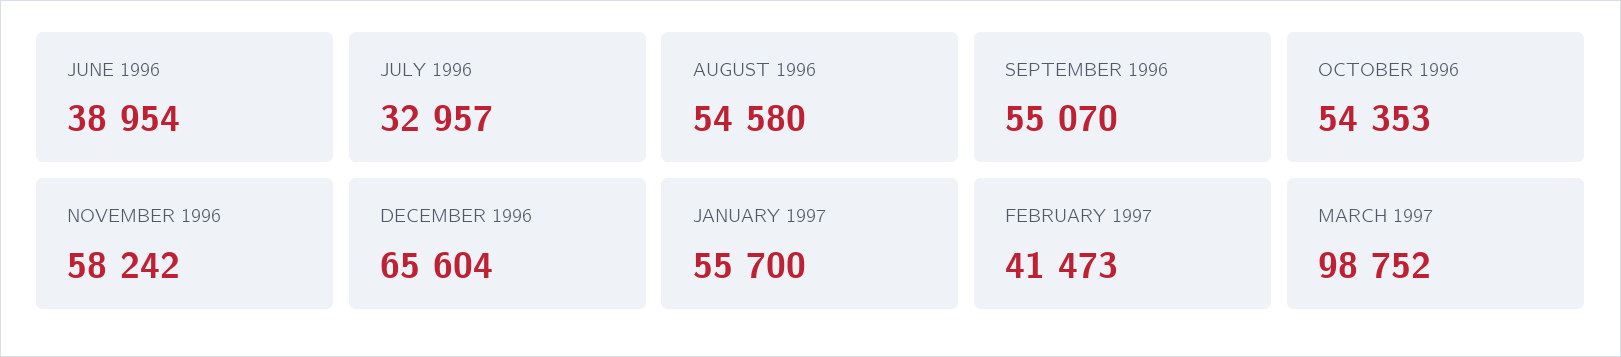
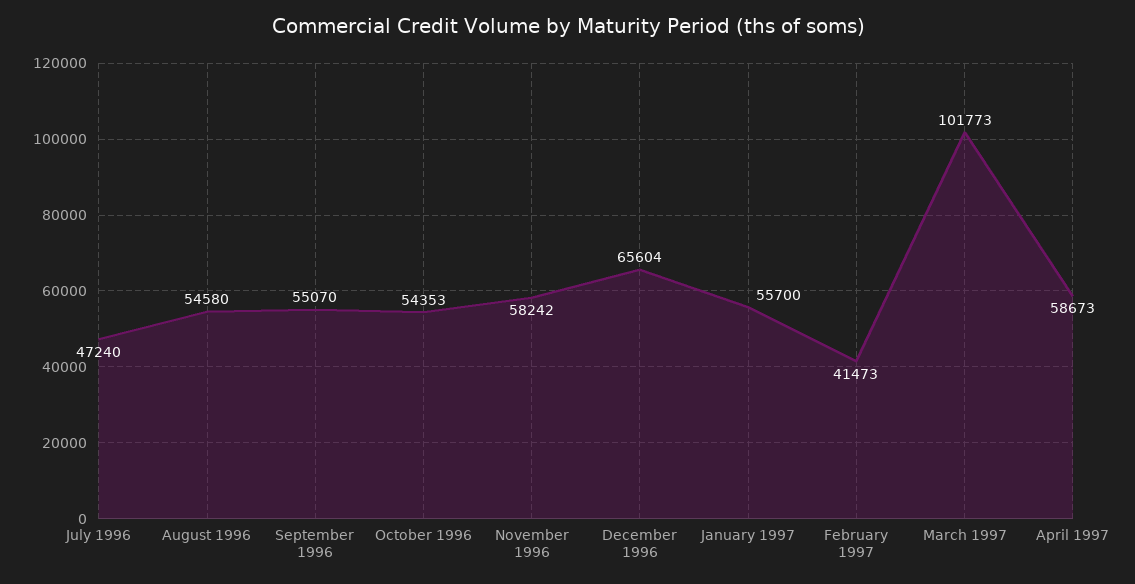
JUNE 1996: 38954 -> none
JULY 1996: 32957 -> 47240
MARCH 1997: 98752 -> 101773
April 1997: none -> 58673

